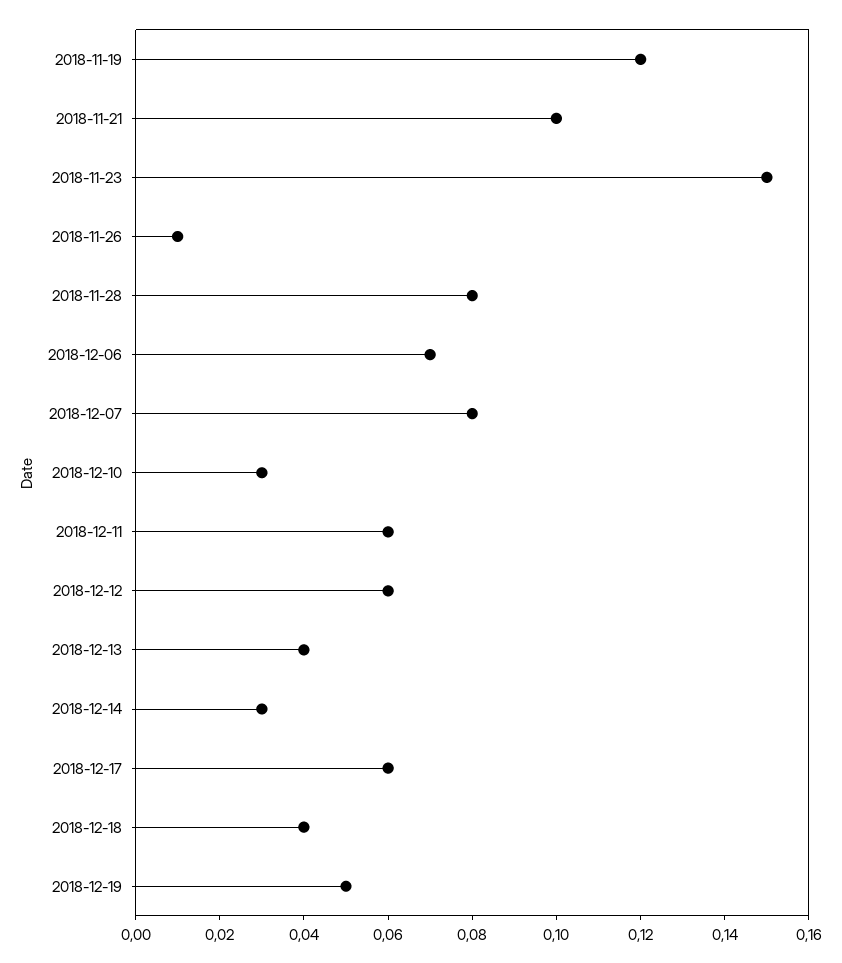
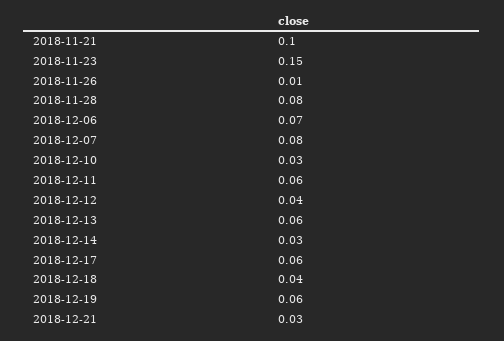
2018-11-19: 0.12 -> none
2018-12-12: 0.06 -> 0.04
2018-12-13: 0.04 -> 0.06
2018-12-19: 0.05 -> 0.06
2018-12-21: none -> 0.03

